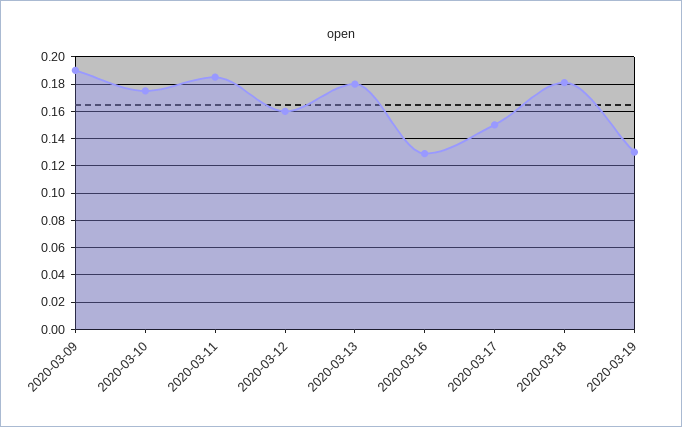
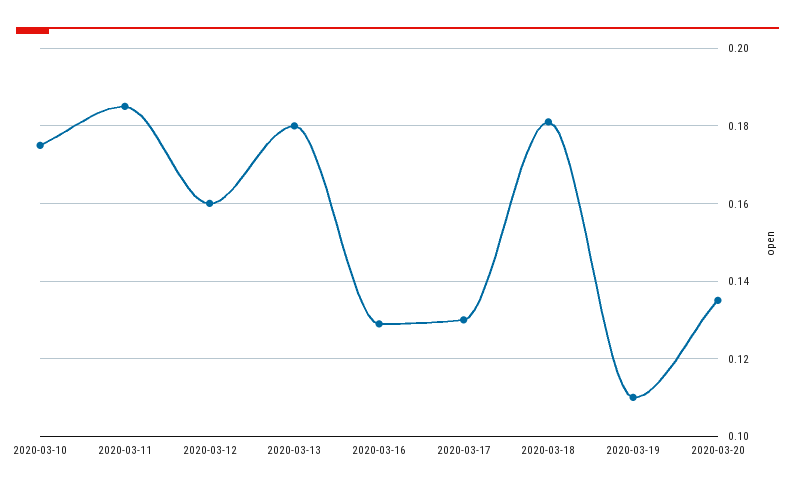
2020-03-09: 0.19 -> none
2020-03-17: 0.15 -> 0.13
2020-03-19: 0.13 -> 0.11
2020-03-20: none -> 0.135

